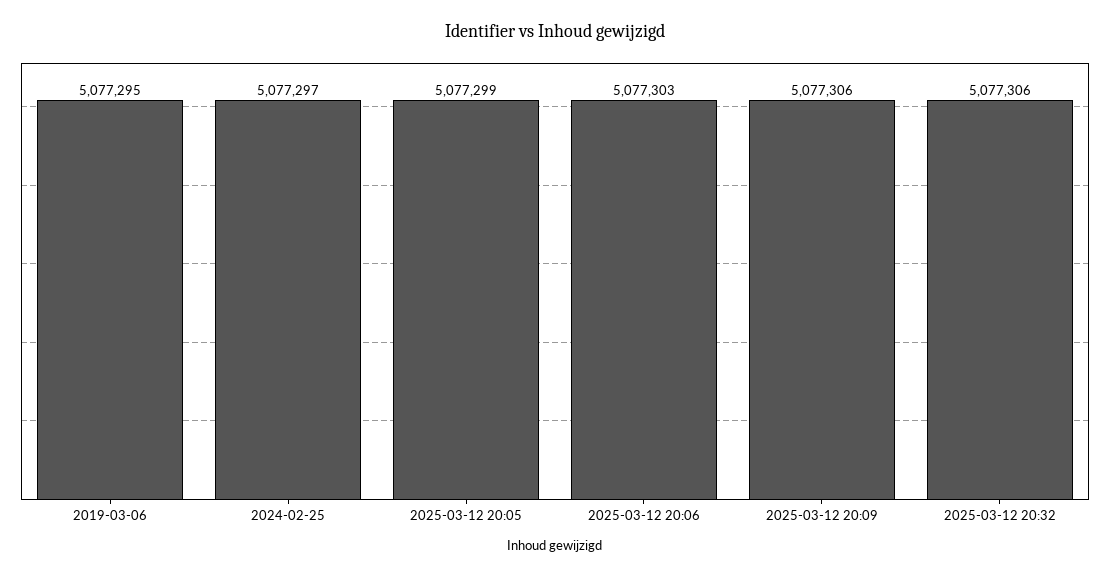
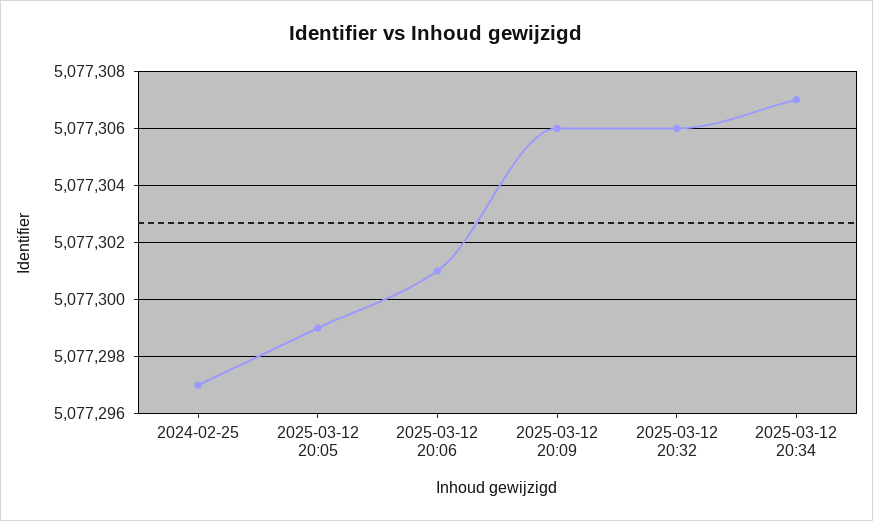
2019-03-06: 5077295 -> none
2025-03-12 20:06: 5077303 -> 5077301
2025-03-12 20:34: none -> 5077307

